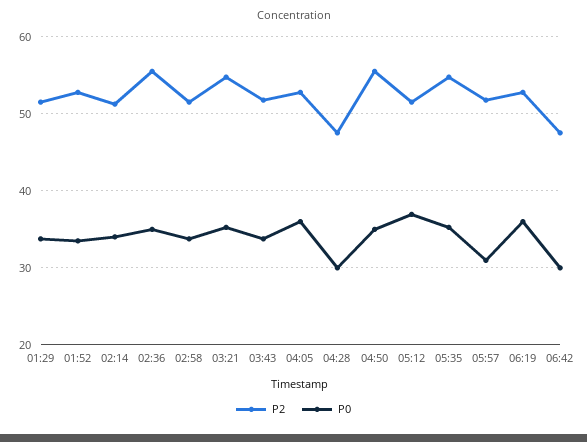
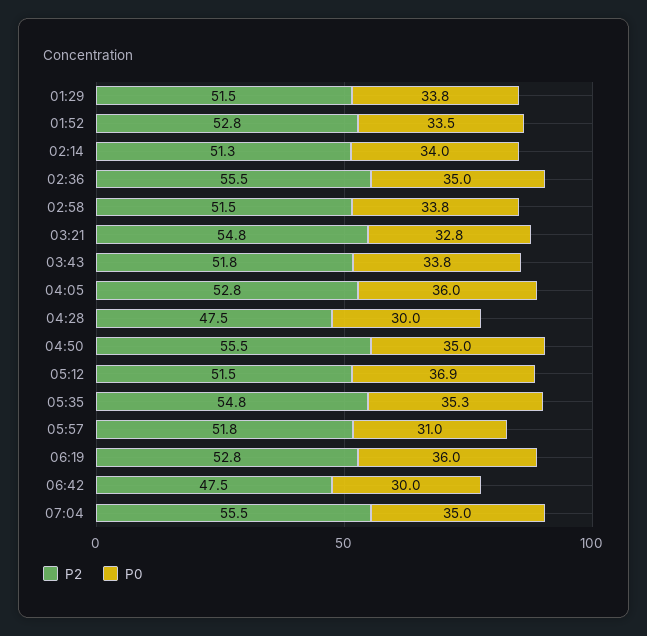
P0, 03:21: 35 -> 32.8
P2, 07:04: none -> 55.5
P0, 07:04: none -> 35

